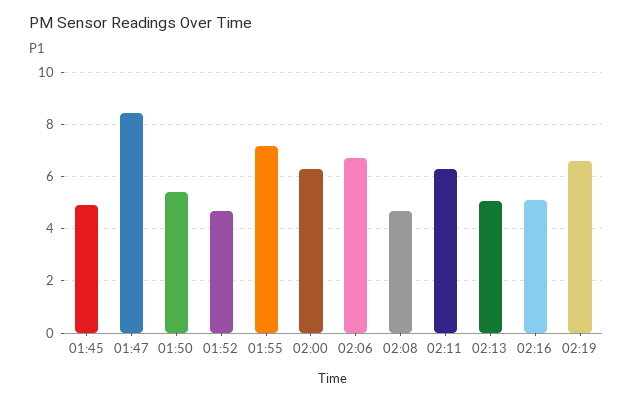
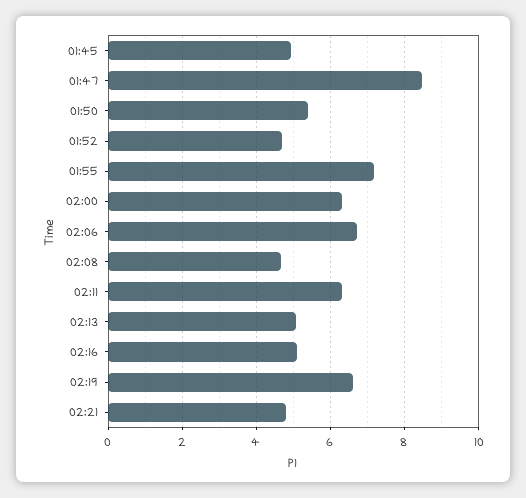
02:21: none -> 4.8

